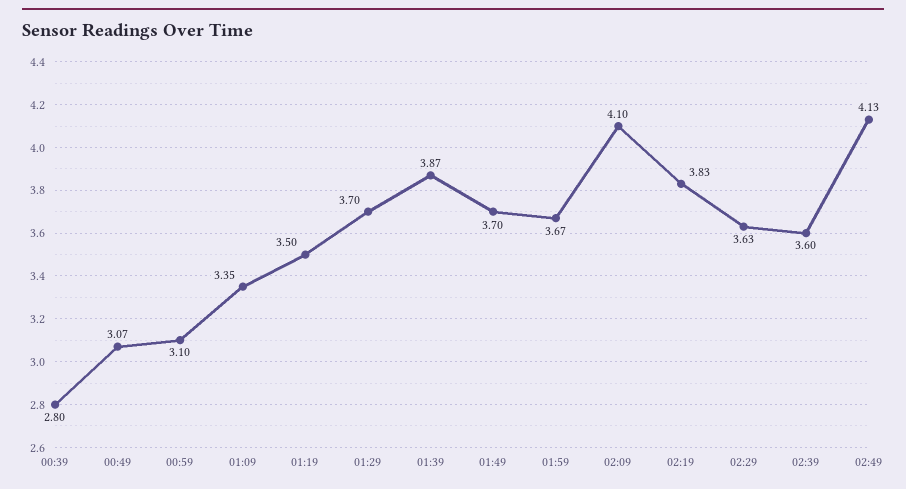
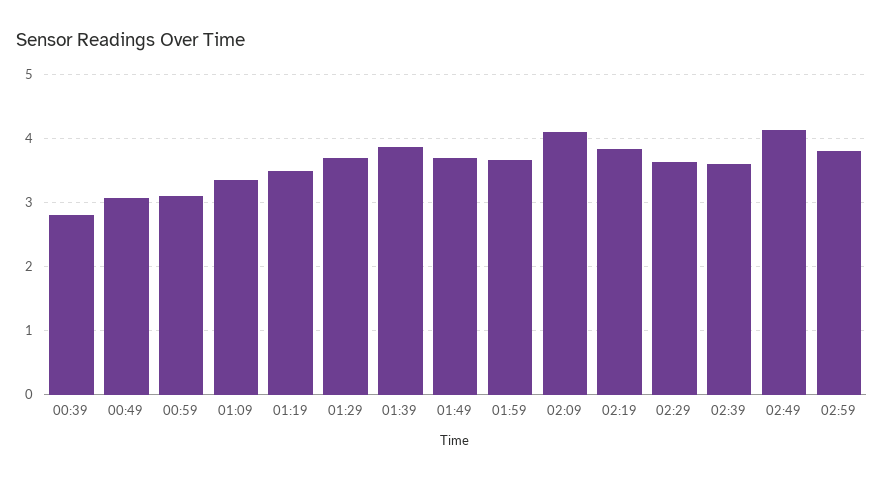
02:59: none -> 3.8

